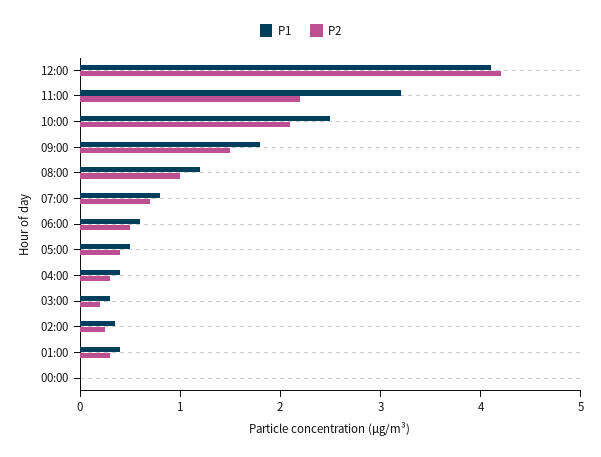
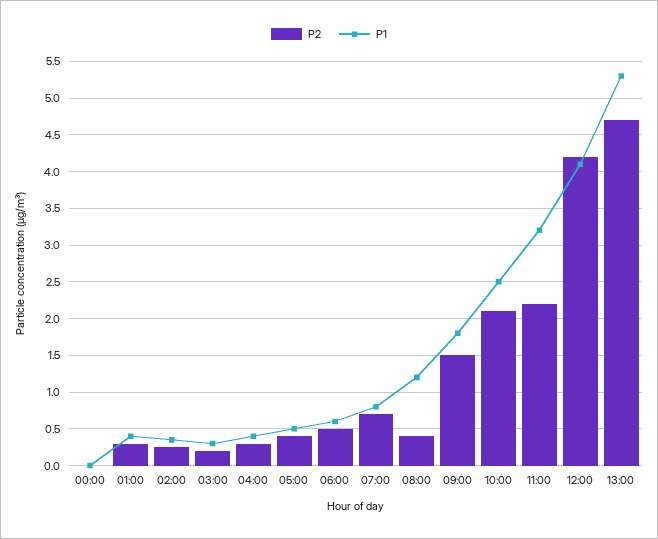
P2, 08:00: 1 -> 0.4
P2, 13:00: none -> 4.7
P1, 13:00: none -> 5.3

